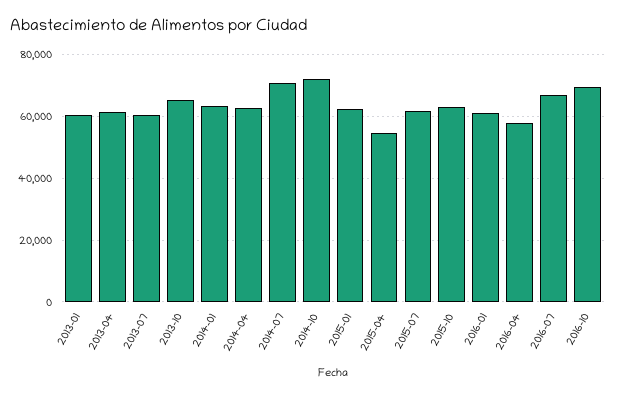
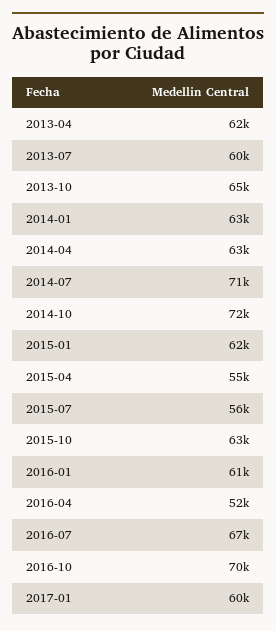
2013-01: 60000 -> none
2015-07: 62000 -> 56000
2016-04: 58000 -> 52000
2017-01: none -> 60000

